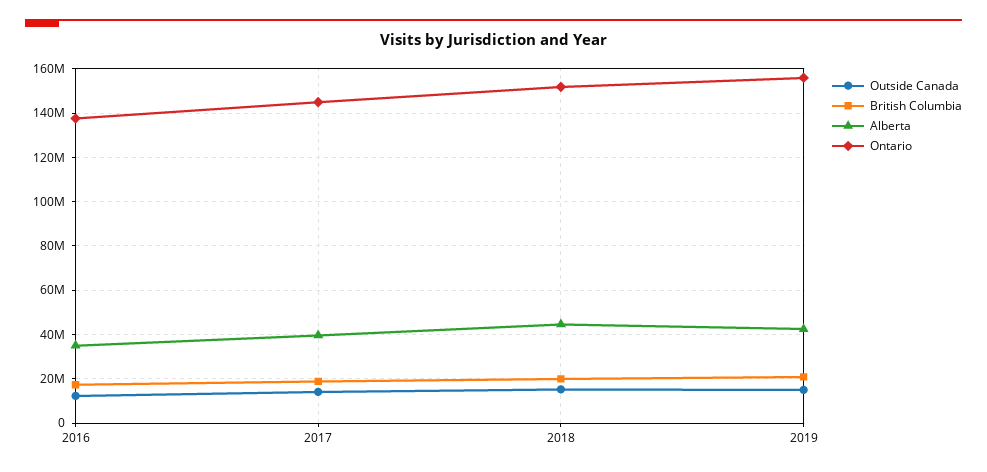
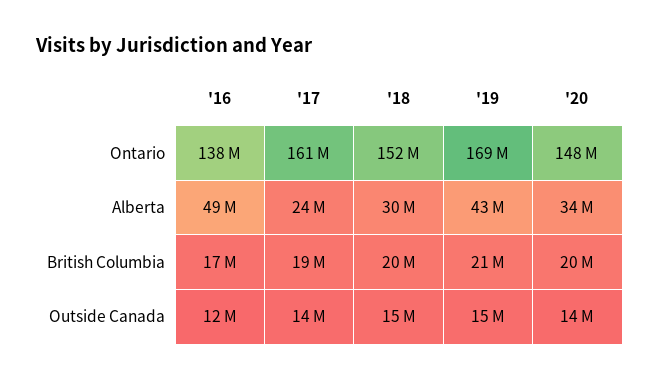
Alberta, 2016: 35000000 -> 49000000
Alberta, 2017: 40000000 -> 24000000
Ontario, 2017: 145000000 -> 161000000
Alberta, 2018: 45000000 -> 30000000
Ontario, 2019: 155000000 -> 169000000
Ontario, '20: none -> 148000000
Alberta, '20: none -> 34000000
British Columbia, '20: none -> 20000000
Outside Canada, '20: none -> 14000000

